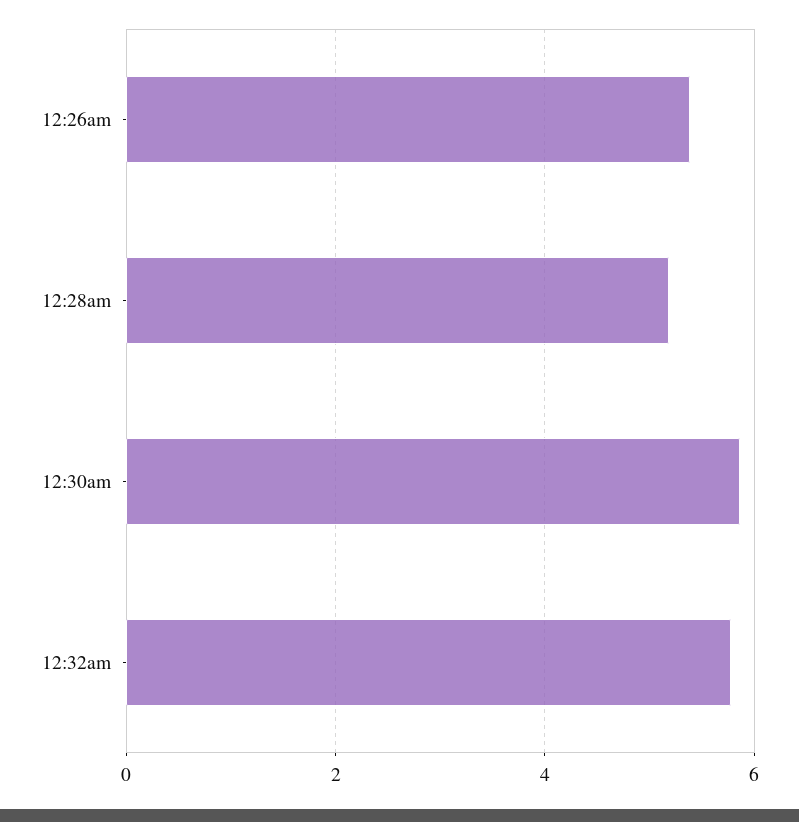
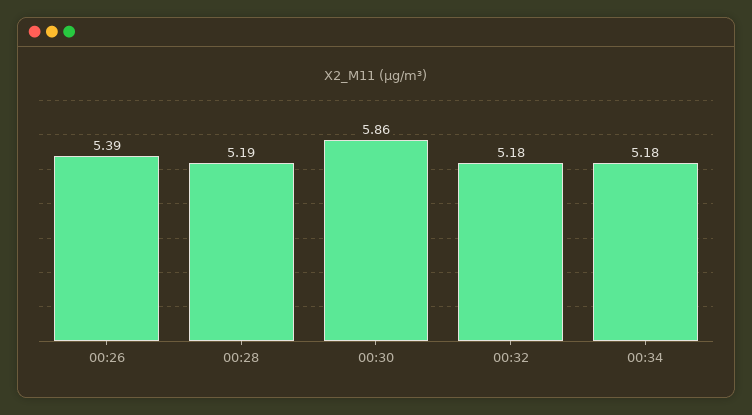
12:32am: 5.8 -> 5.18
00:34: none -> 5.18

